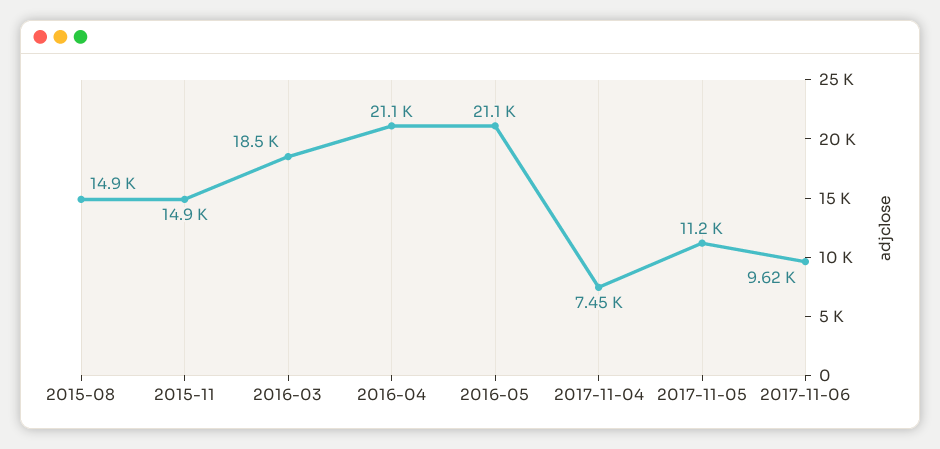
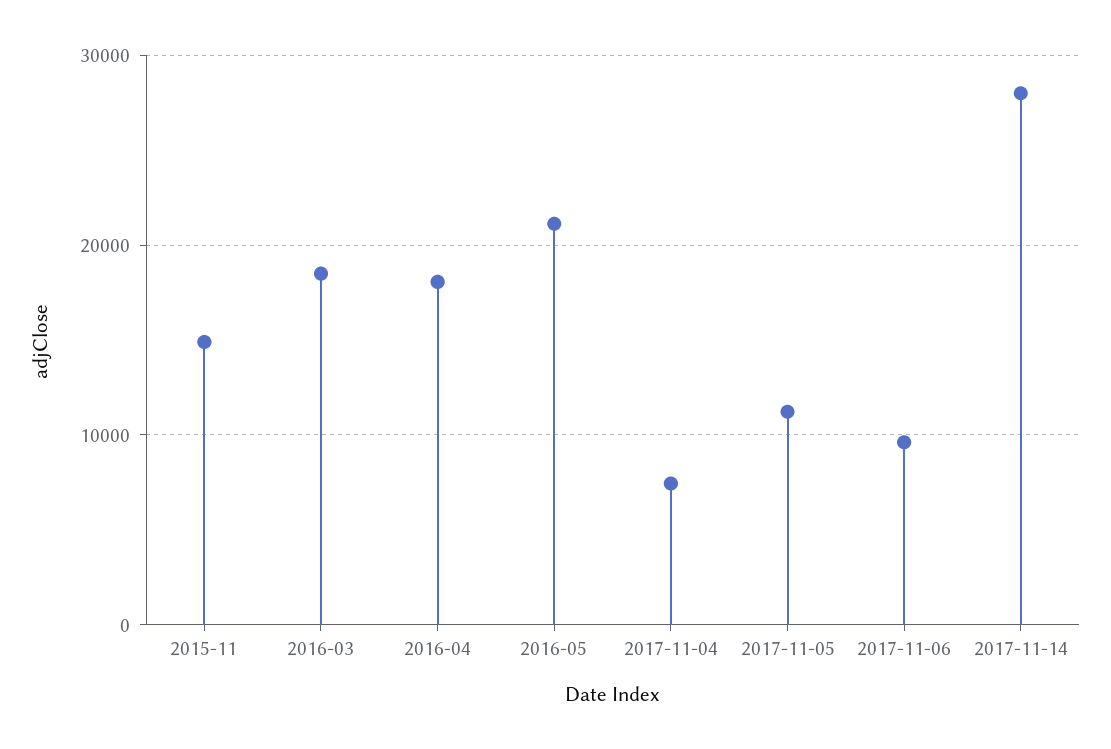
2015-08: 14900 -> none
2016-04: 21100 -> 18000
2017-11-14: none -> 28000

